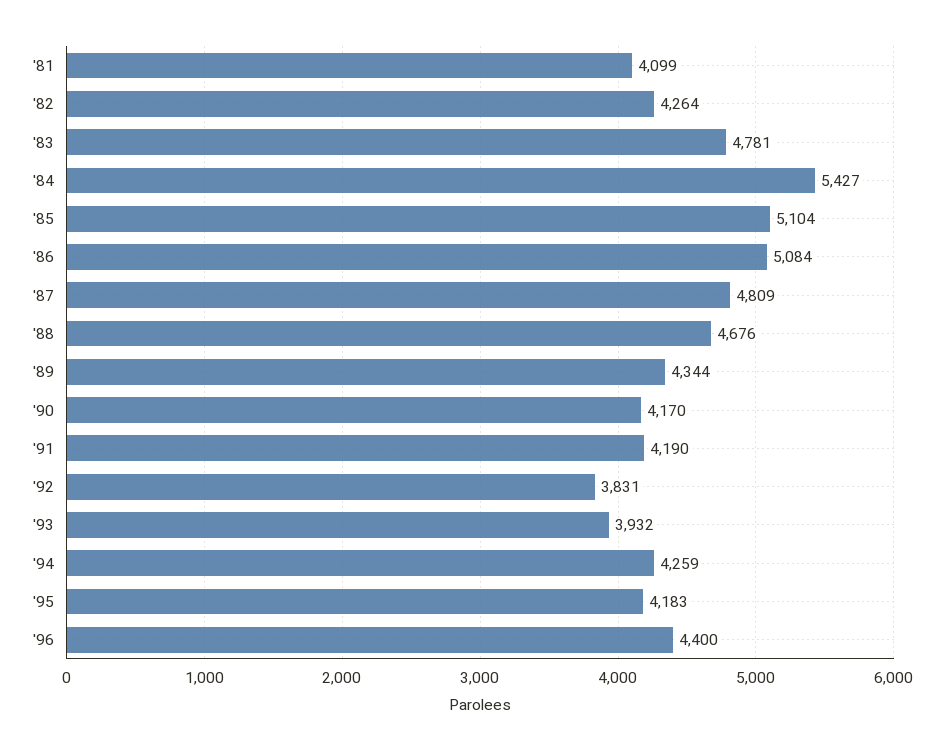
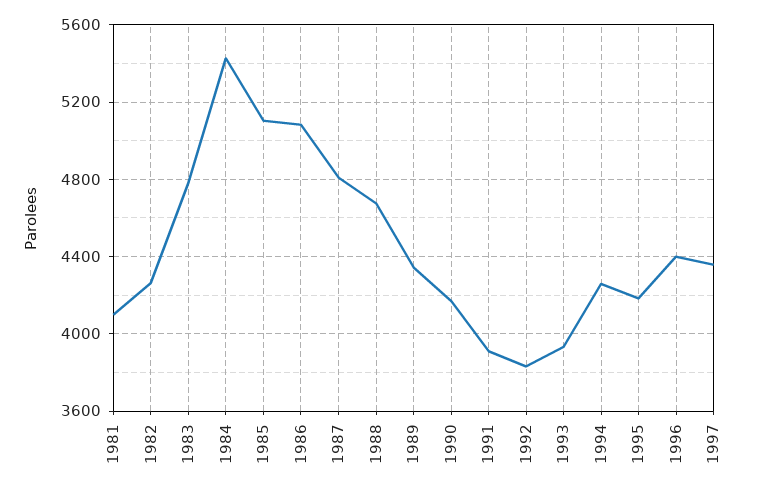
'91: 4190 -> 3900
1997: none -> 4350

